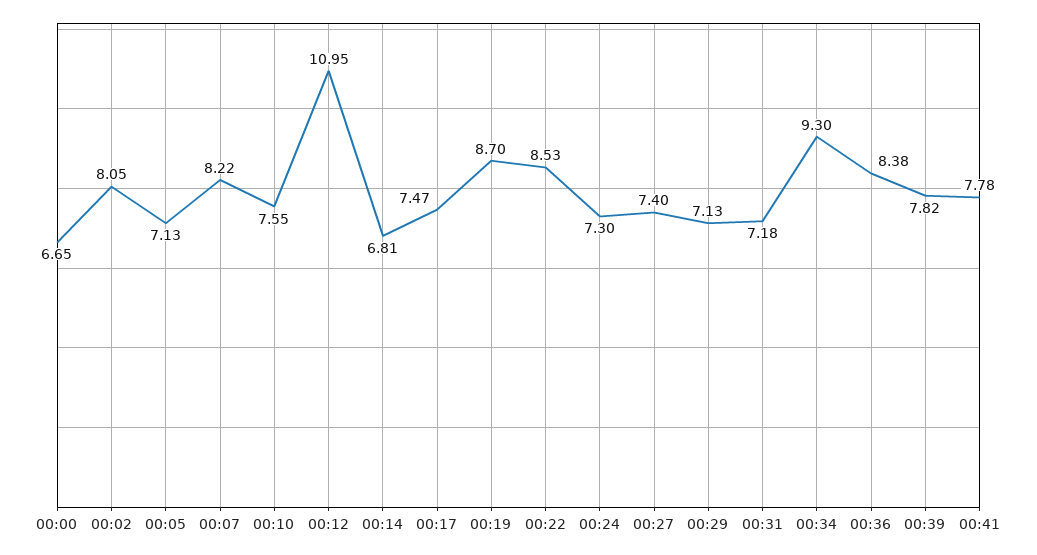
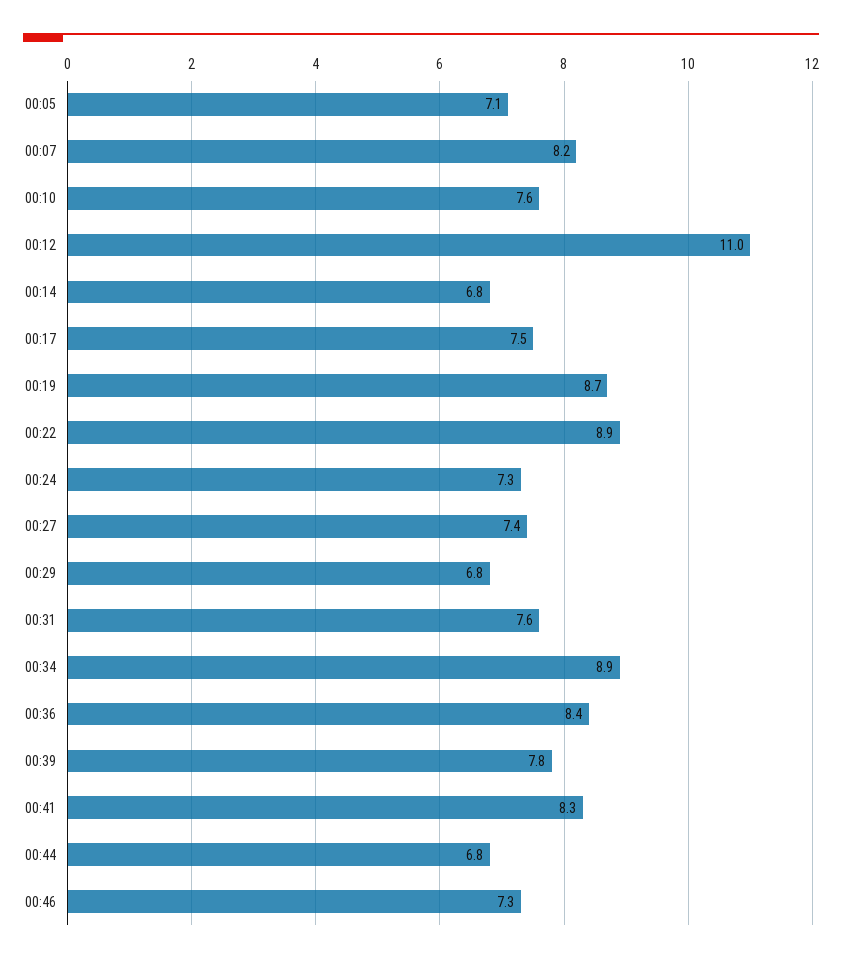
00:00: 6.65 -> none
00:02: 8.05 -> none
00:22: 8.53 -> 8.9
00:29: 7.13 -> 6.8
00:31: 7.18 -> 7.6
00:34: 9.3 -> 8.9
00:41: 7.78 -> 8.3
00:44: none -> 6.8
00:46: none -> 7.3

